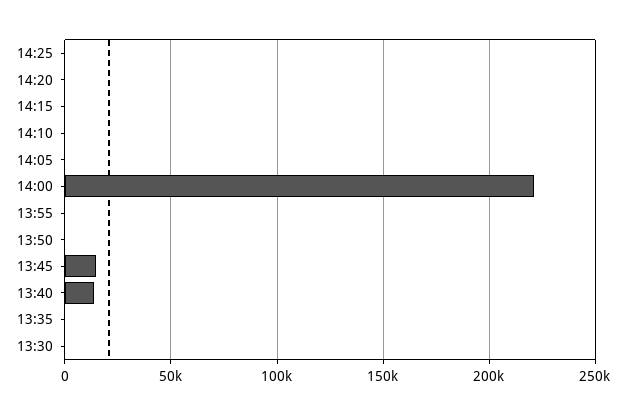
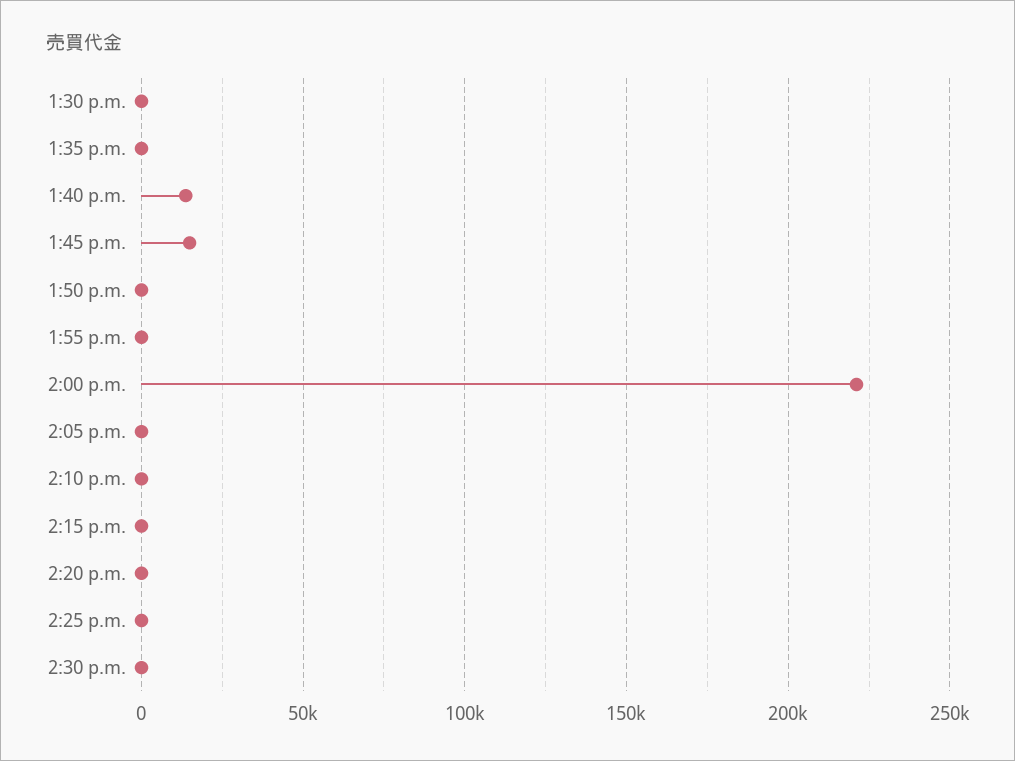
2:30 p.m.: none -> 0

